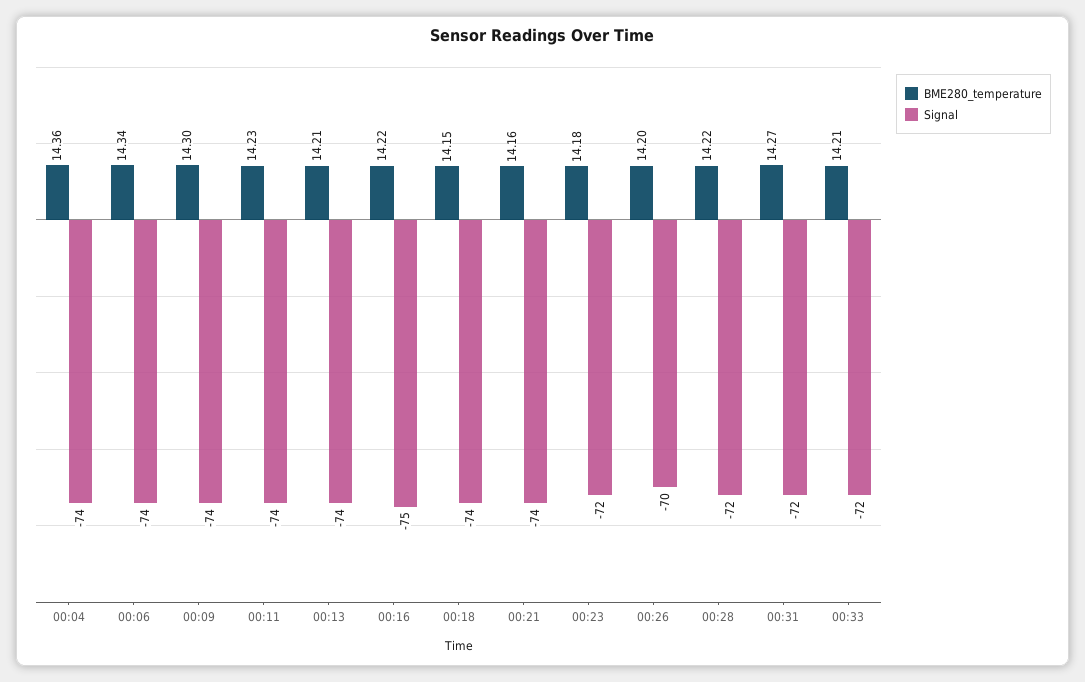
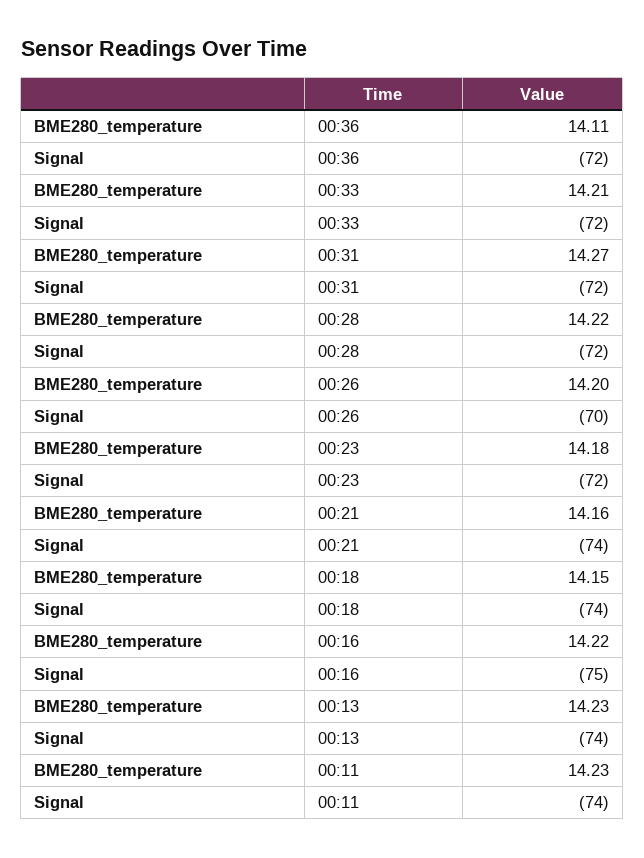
BME280_temperature, 00:04: 14.36 -> none
Signal, 00:04: -74 -> none
BME280_temperature, 00:06: 14.34 -> none
Signal, 00:06: -74 -> none
BME280_temperature, 00:09: 14.3 -> none
Signal, 00:09: -74 -> none
BME280_temperature, 00:13: 14.21 -> 14.23
BME280_temperature, 00:36: none -> 14.11
Signal, 00:36: none -> -72

